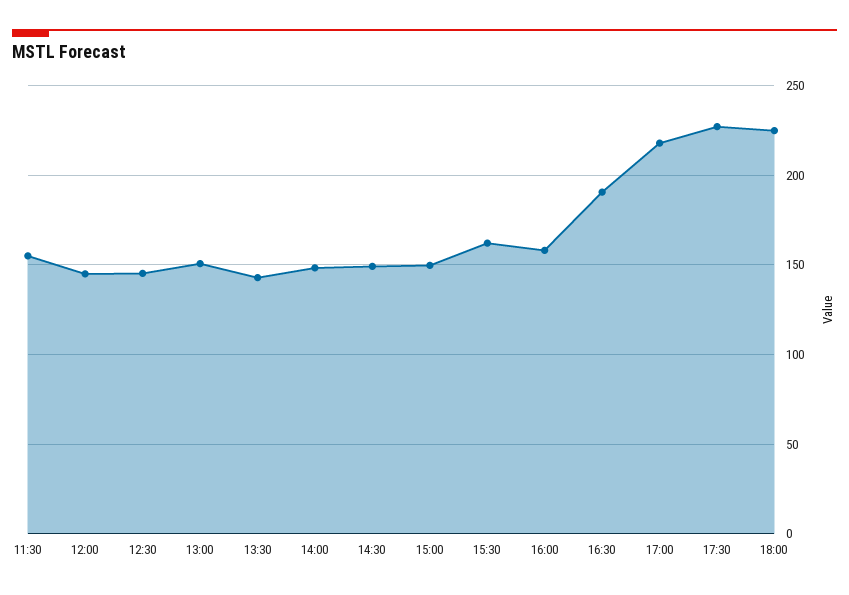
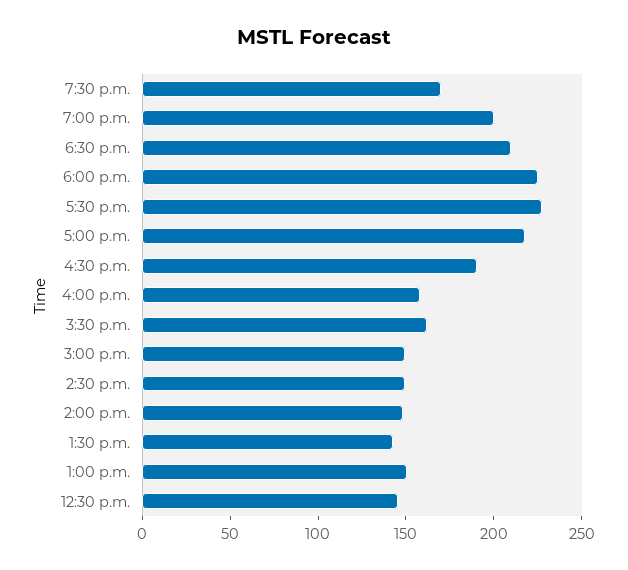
11:30: 155 -> none
12:00: 145 -> none
7:30 p.m.: none -> 170
7:00 p.m.: none -> 200
6:30 p.m.: none -> 210

